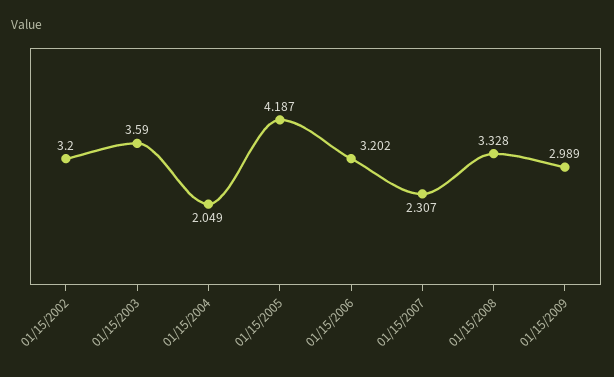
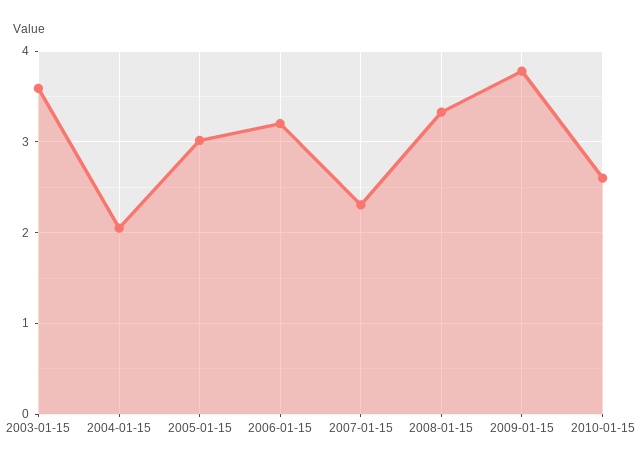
01/15/2002: 3.2 -> none
01/15/2005: 4.187 -> 3
01/15/2009: 2.989 -> 3.8
2010-01-15: none -> 2.6

